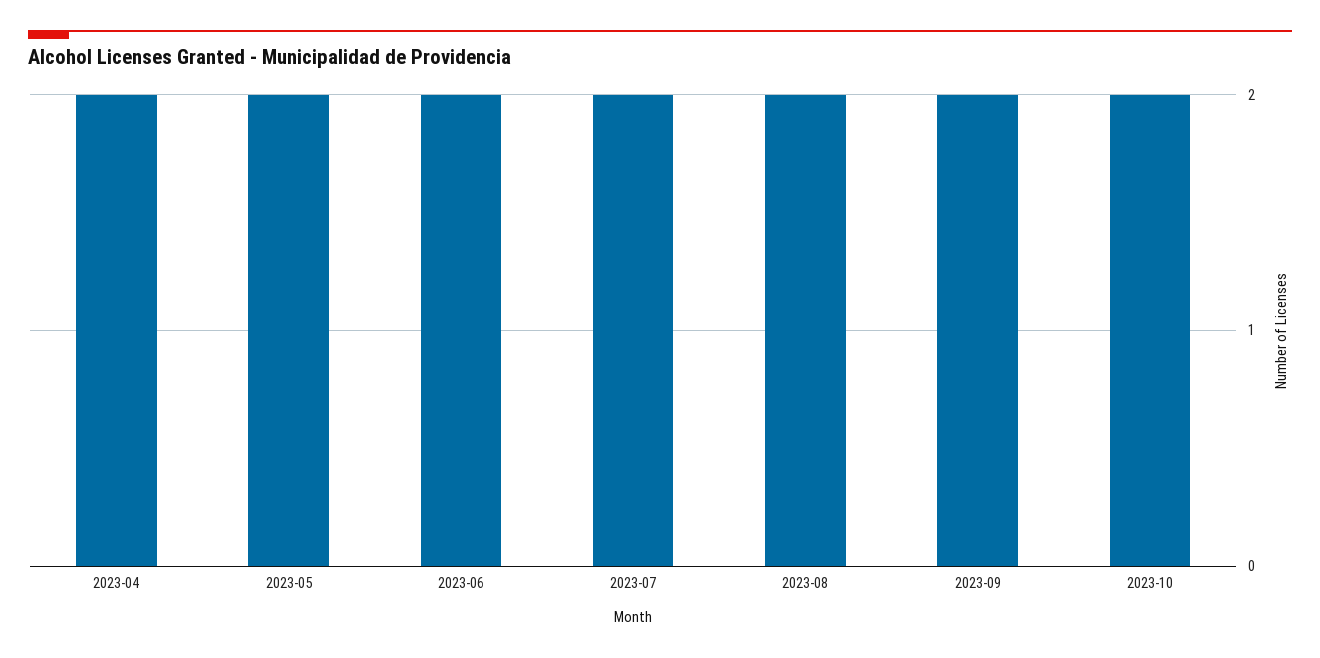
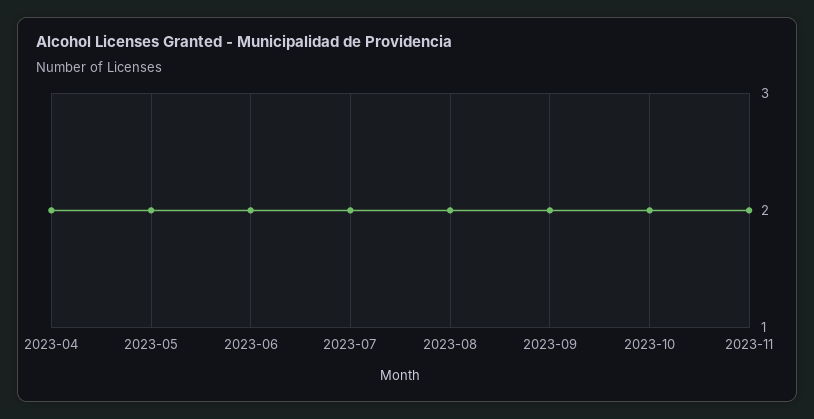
2023-11: none -> 2

